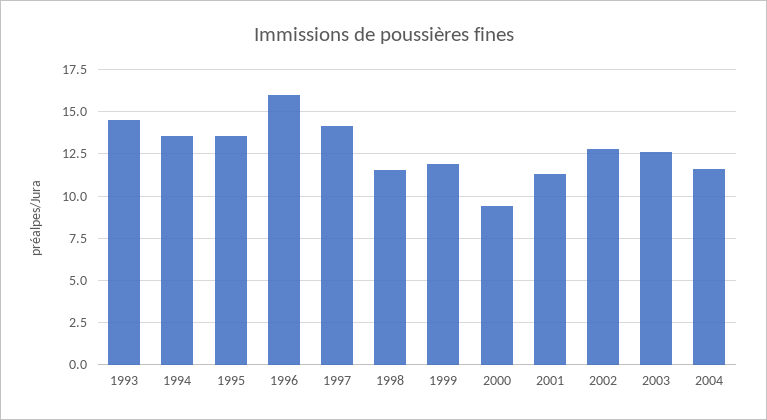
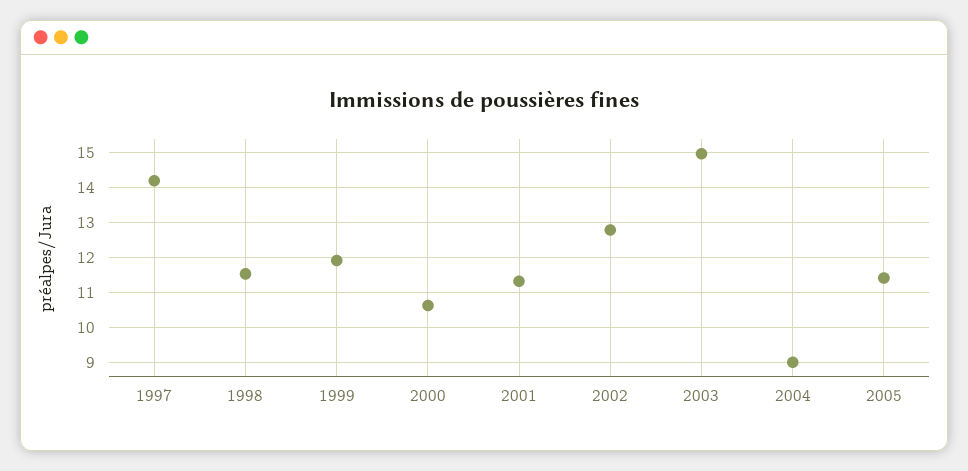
1993: 14.5 -> none
1994: 13.5 -> none
1995: 13.5 -> none
1996: 16 -> none
2000: 9.5 -> 10.6
2003: 12.5 -> 15
2004: 11.5 -> 9
2005: none -> 11.4

